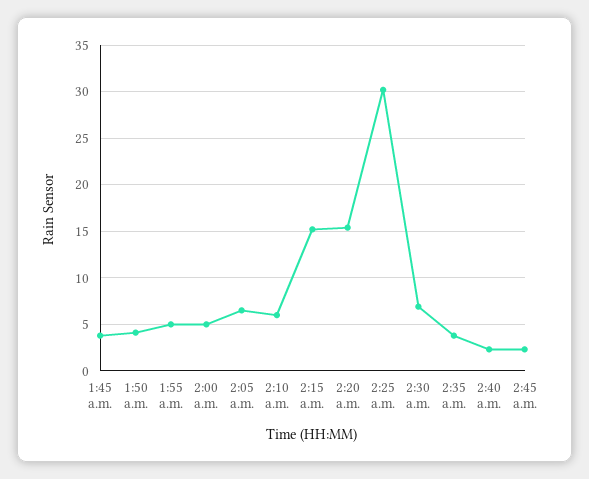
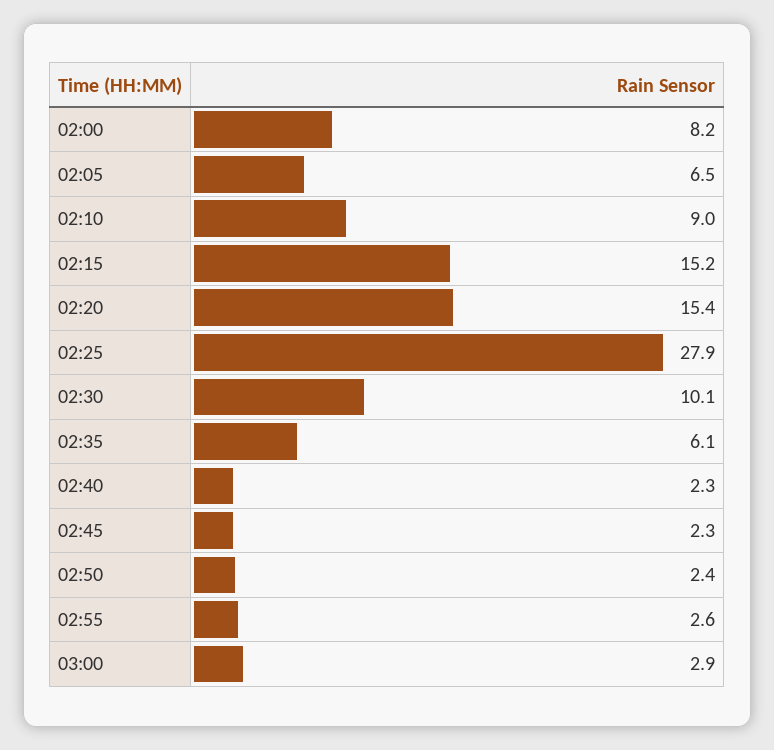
1:45 a.m.: 4 -> none
1:50 a.m.: 4 -> none
1:55 a.m.: 5 -> none
2:00 a.m.: 5 -> 8.2
2:10 a.m.: 6 -> 9
2:25 a.m.: 30 -> 27.9
2:30 a.m.: 7 -> 10.1
2:35 a.m.: 4 -> 6.1
02:50: none -> 2.4
02:55: none -> 2.6
03:00: none -> 2.9

